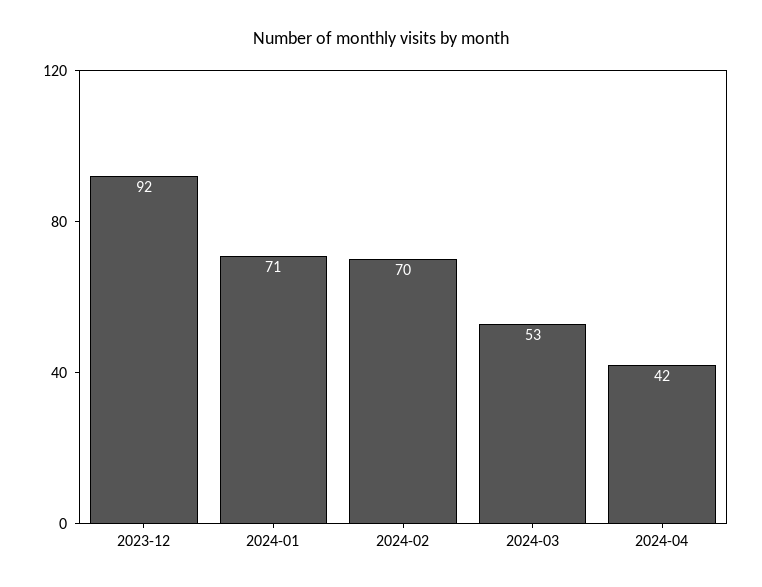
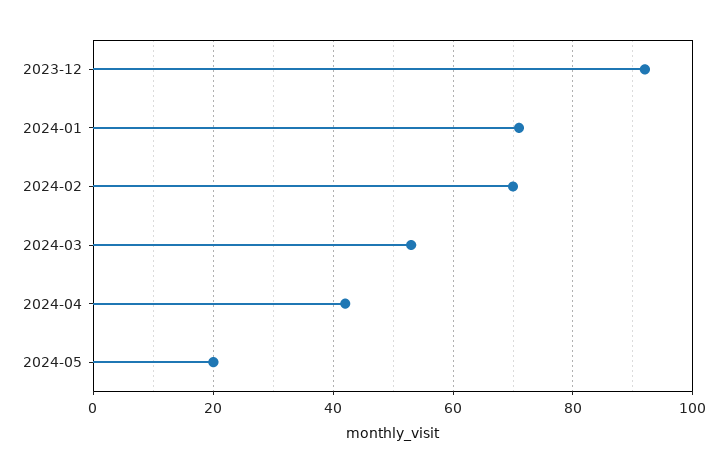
2024-05: none -> 20

